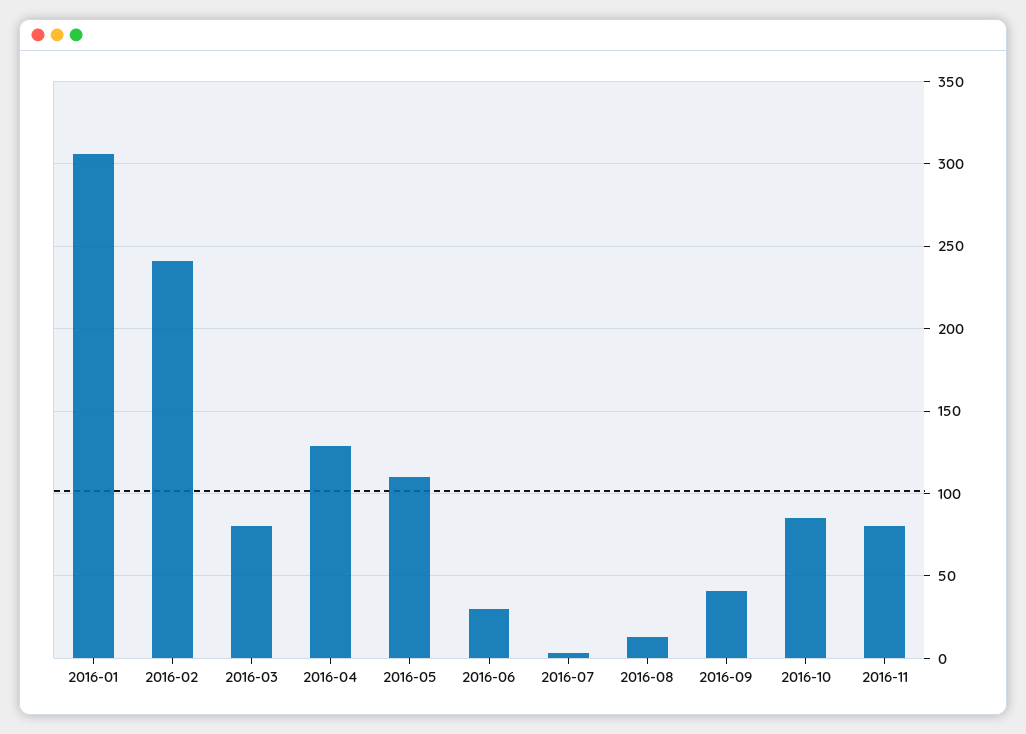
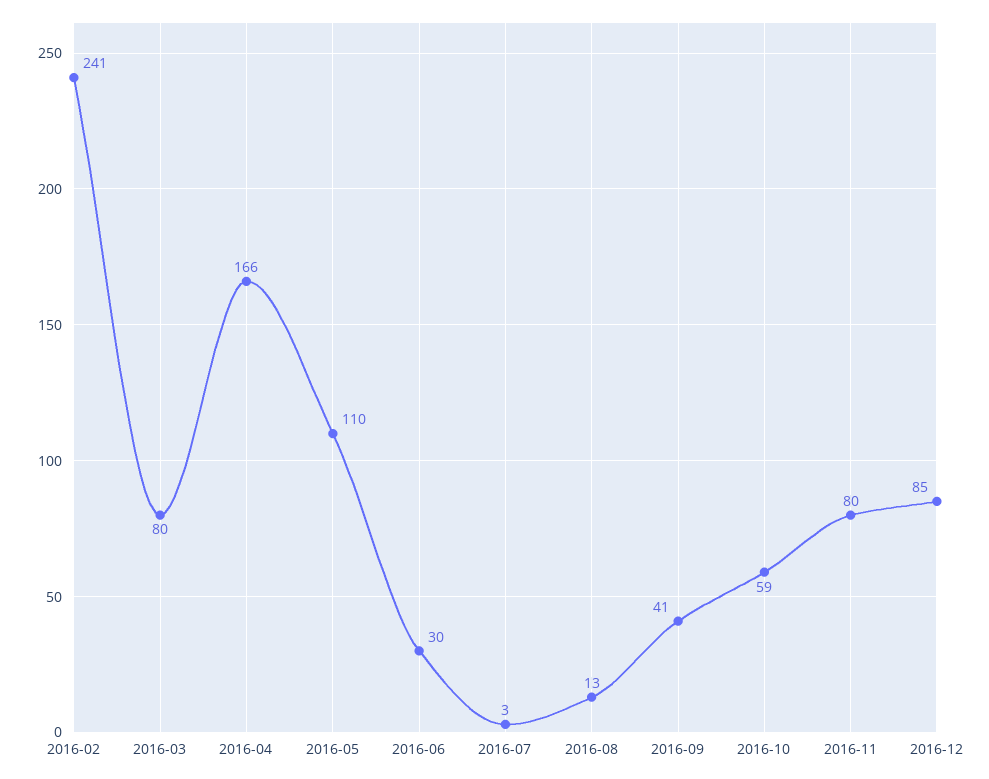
2016-01: 305 -> none
2016-04: 130 -> 166
2016-10: 85 -> 59
2016-12: none -> 85

